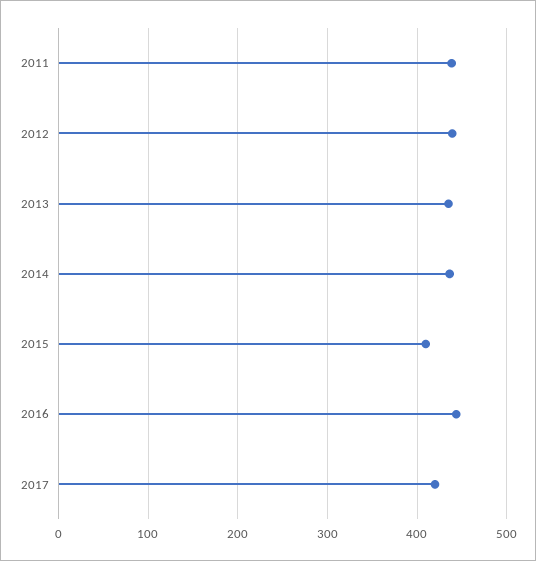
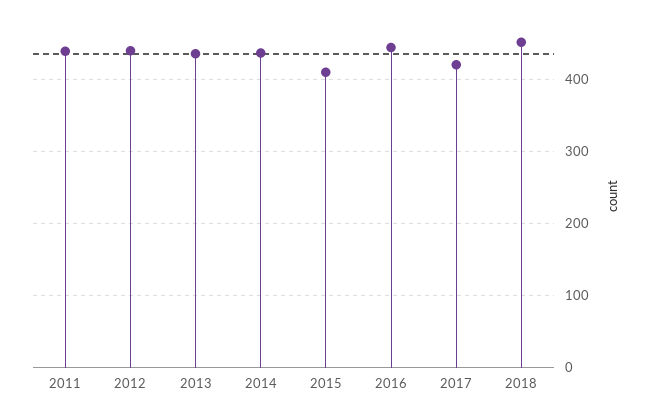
2018: none -> 450

